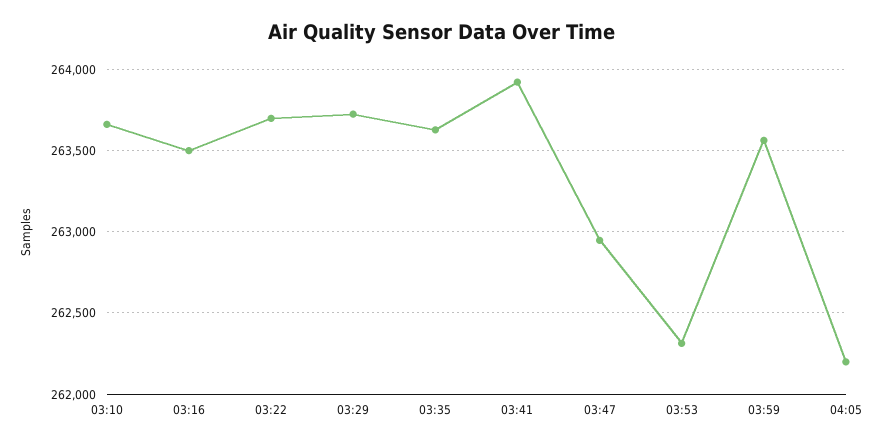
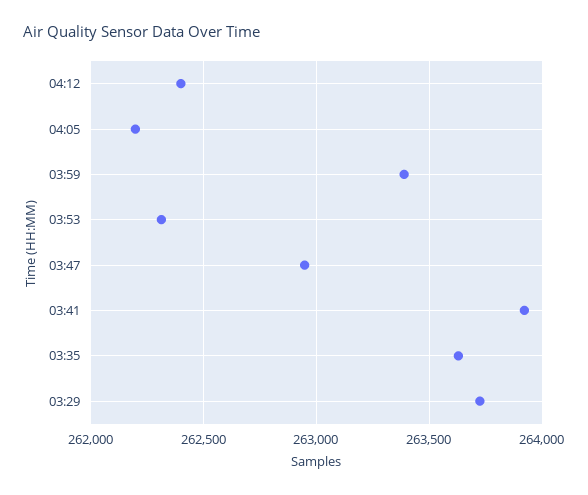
03:10: 263650 -> none
03:16: 263500 -> none
03:22: 263700 -> none
03:59: 263550 -> 263400
04:12: none -> 262400

